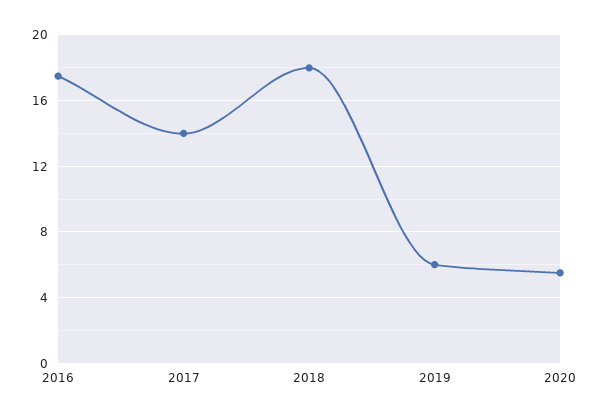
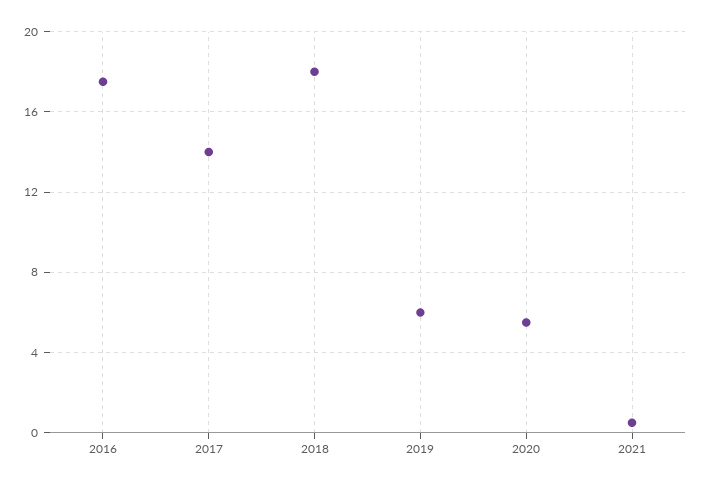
2021: none -> 0.5

